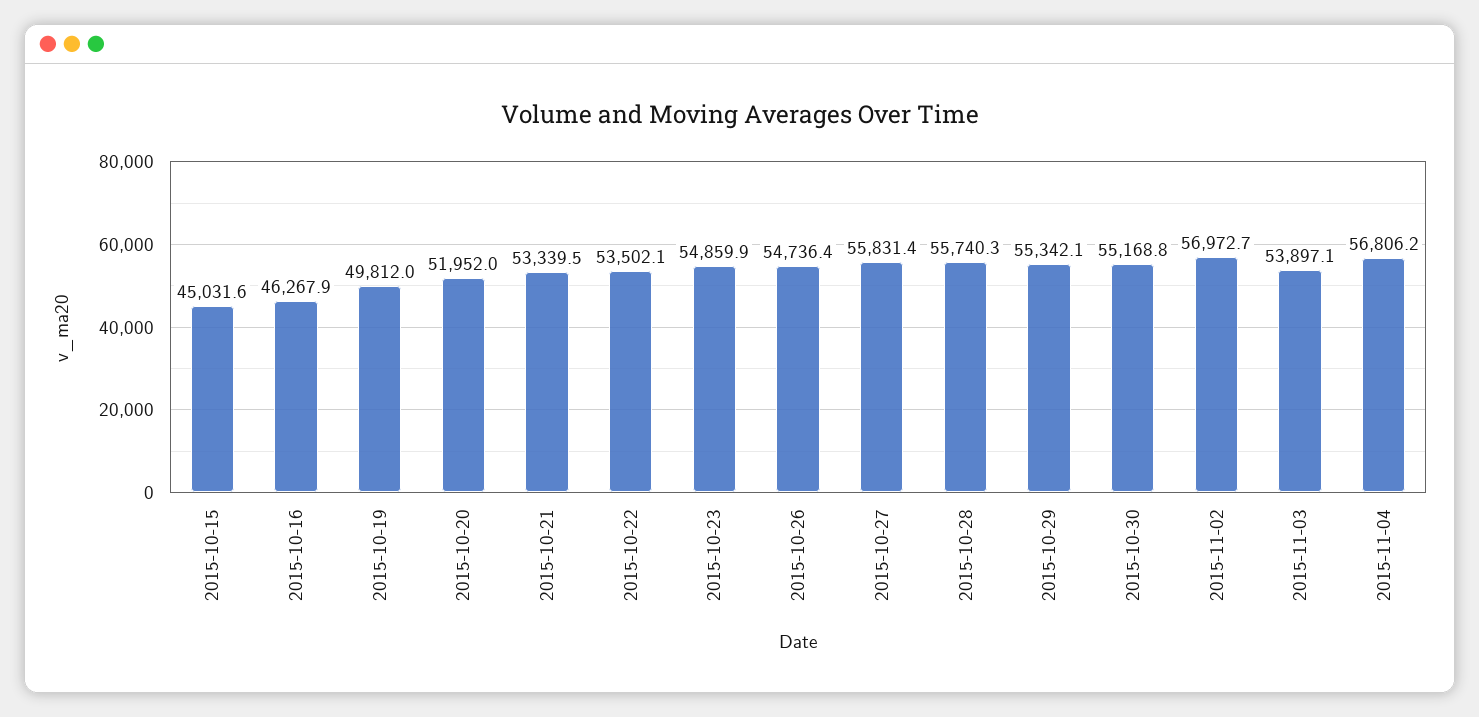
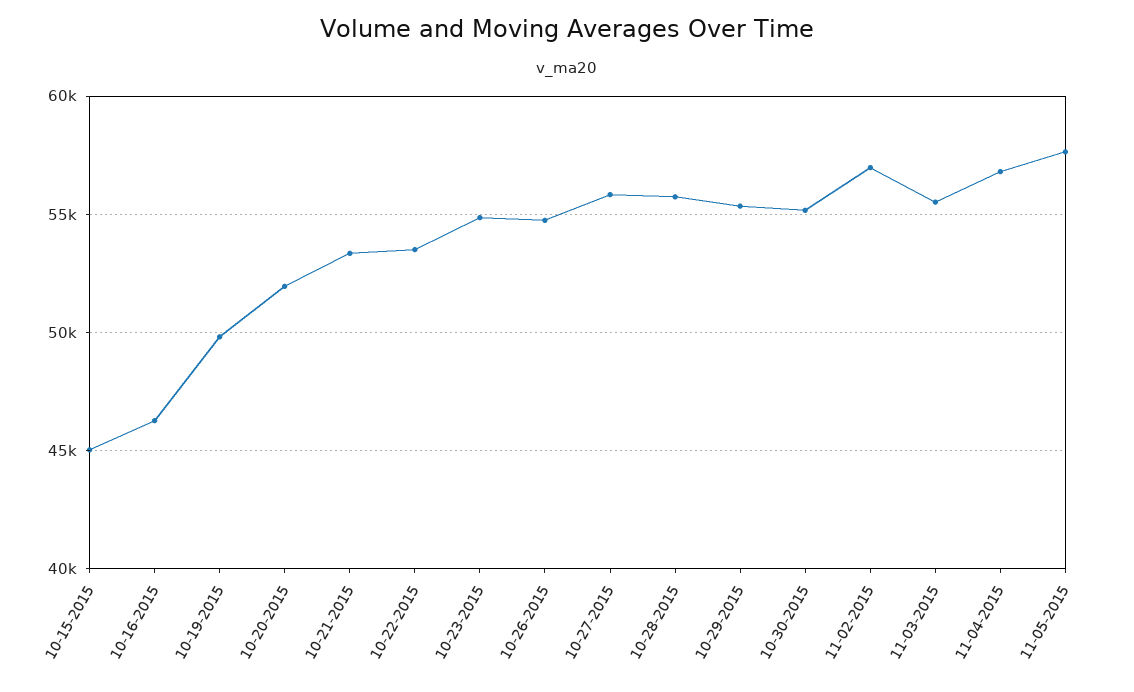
2015-11-03: 53897.1 -> 55500
11-05-2015: none -> 57500

